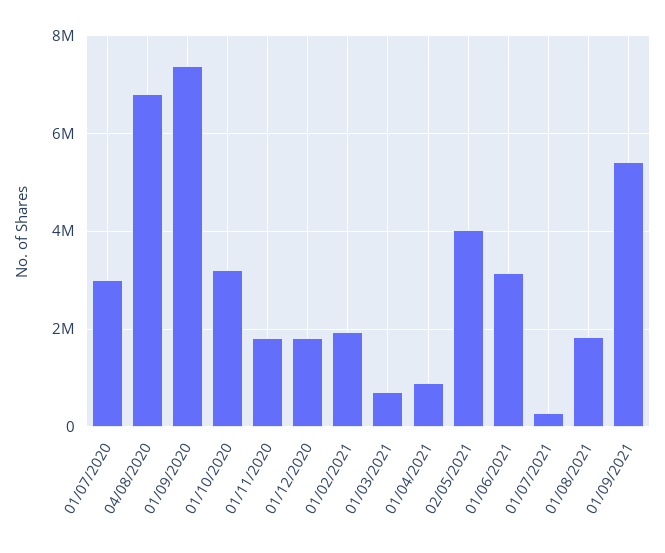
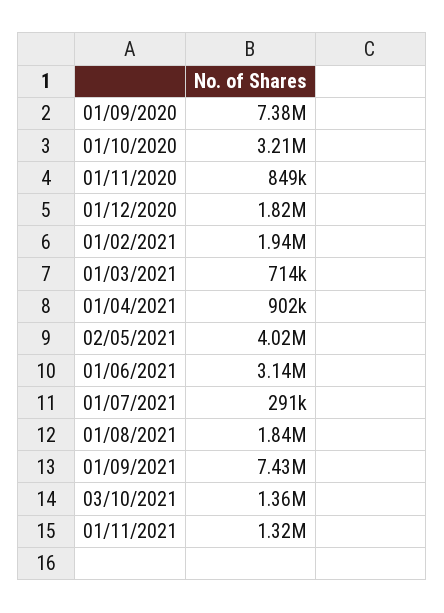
01/07/2020: 3000000 -> none
04/08/2020: 6800000 -> none
01/11/2020: 1800000 -> 849000
01/09/2021: 5400000 -> 7430000
03/10/2021: none -> 1360000
01/11/2021: none -> 1320000

